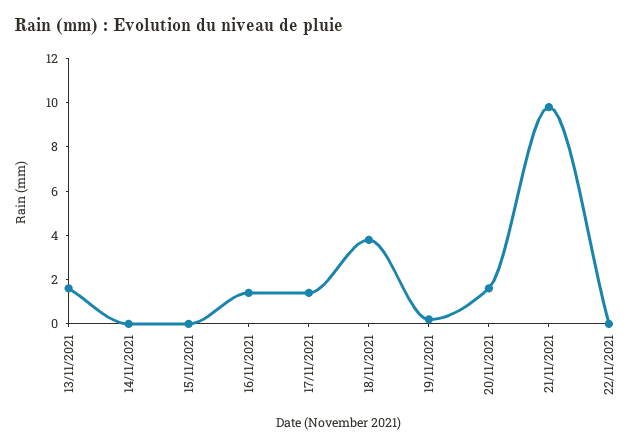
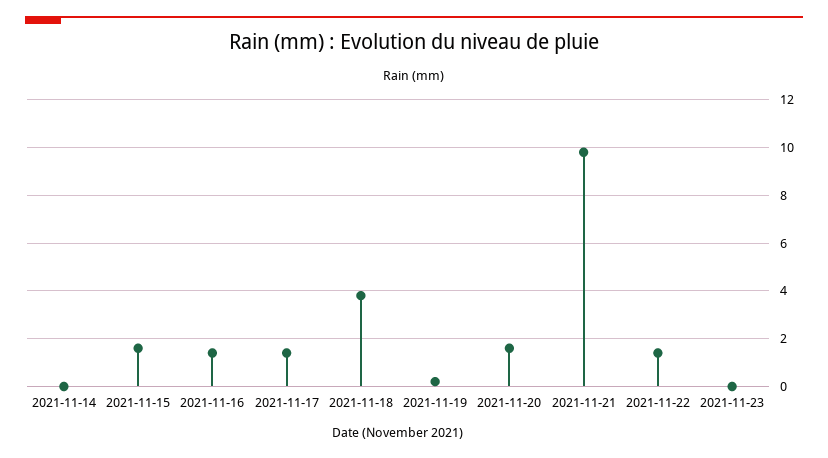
13/11/2021: 1.5 -> none
15/11/2021: 0 -> 1.5
22/11/2021: 0 -> 1.5
2021-11-23: none -> 0

